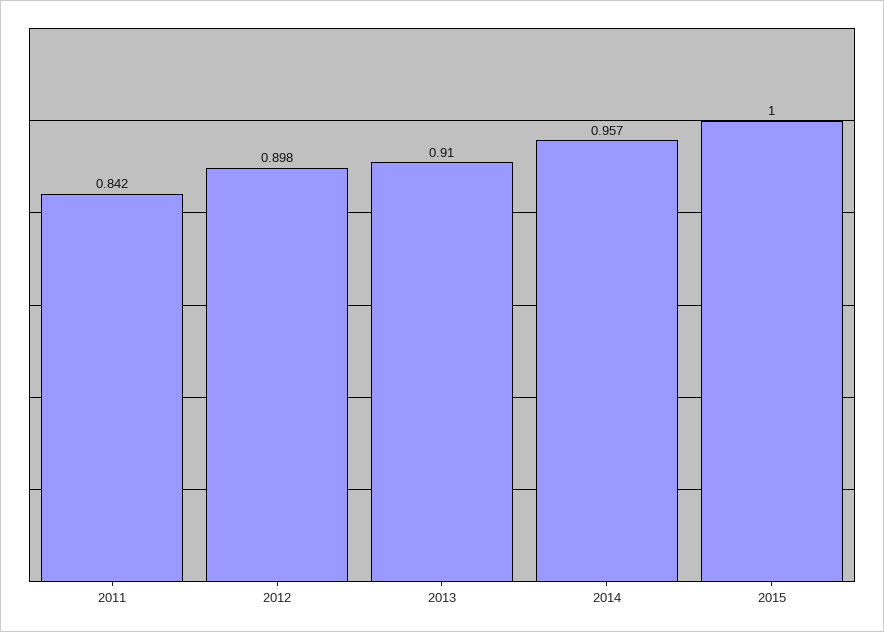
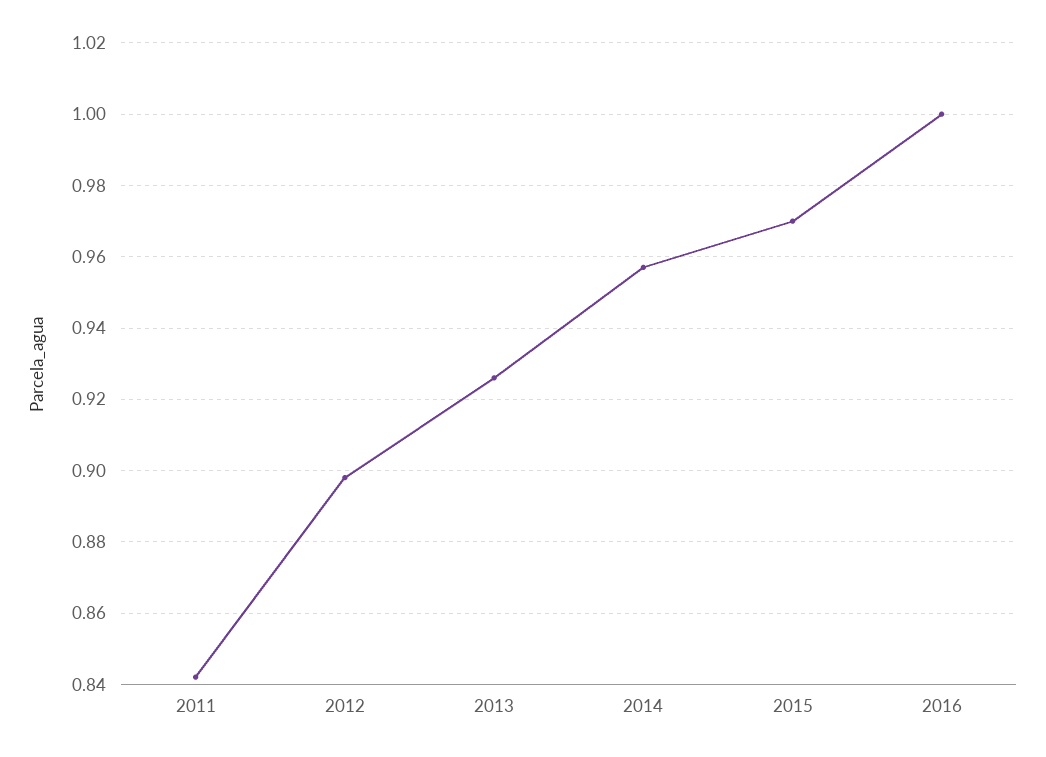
2013: 0.91 -> 0.925
2015: 1 -> 0.97
2016: none -> 1

